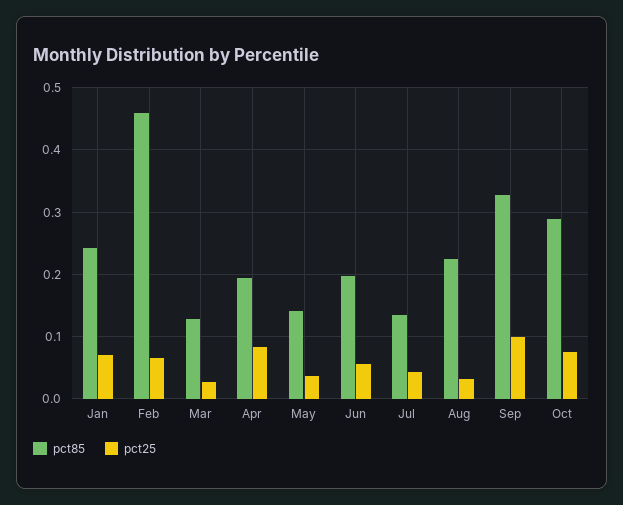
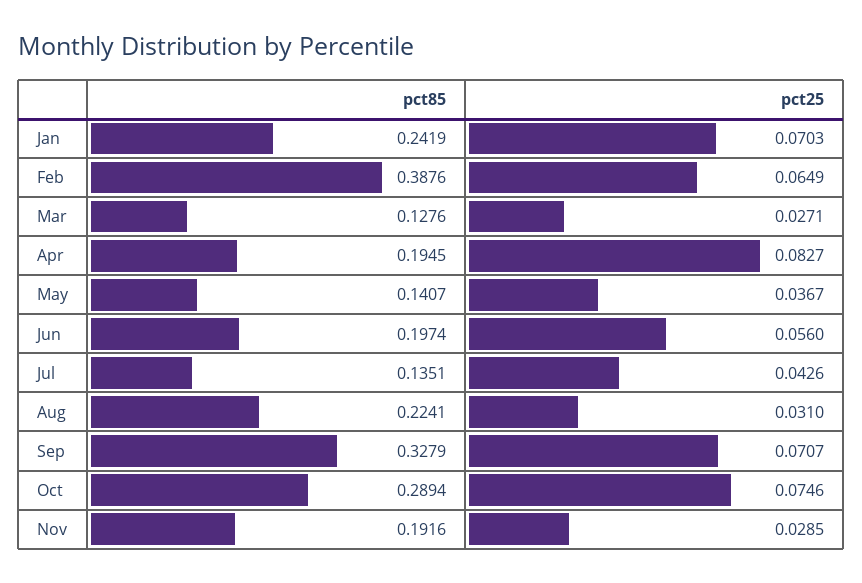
pct85, Feb: 0.46 -> 0.3876
pct25, Sep: 0.1 -> 0.0707
pct85, Nov: none -> 0.1916
pct25, Nov: none -> 0.0285

